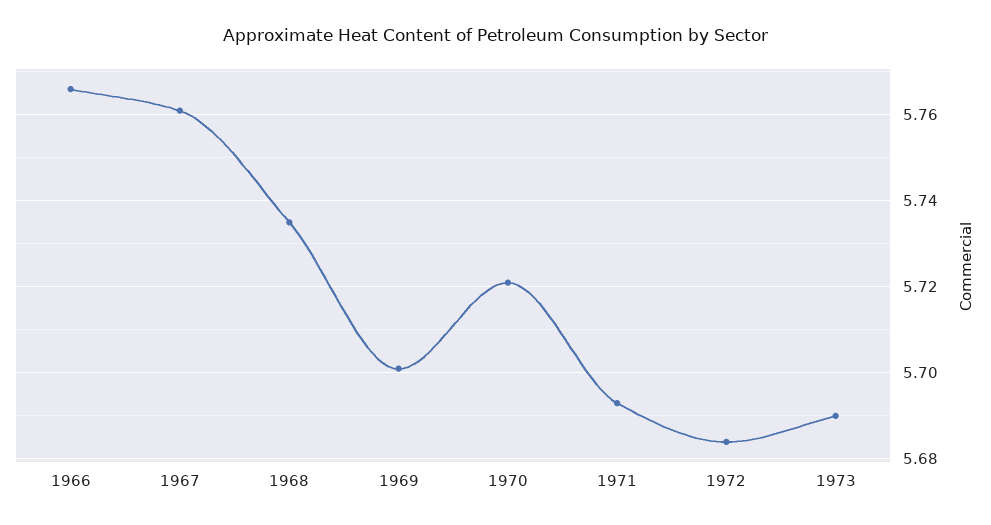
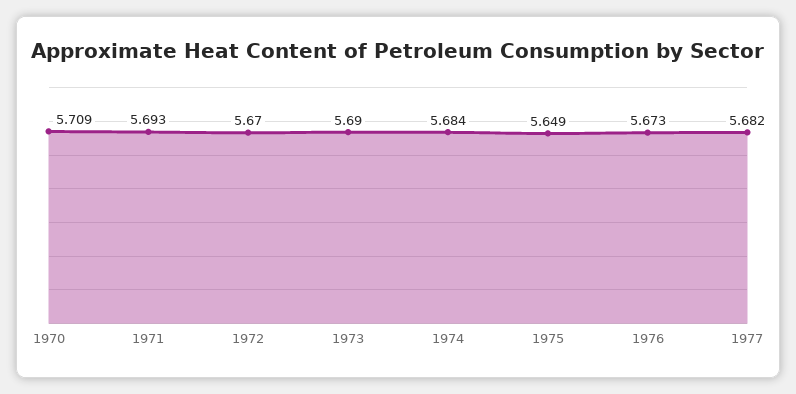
1966: 5.765 -> none
1967: 5.76 -> none
1968: 5.735 -> none
1969: 5.7 -> none
1970: 5.72 -> 5.709
1972: 5.685 -> 5.67
1974: none -> 5.684
1975: none -> 5.649
1976: none -> 5.673
1977: none -> 5.682

